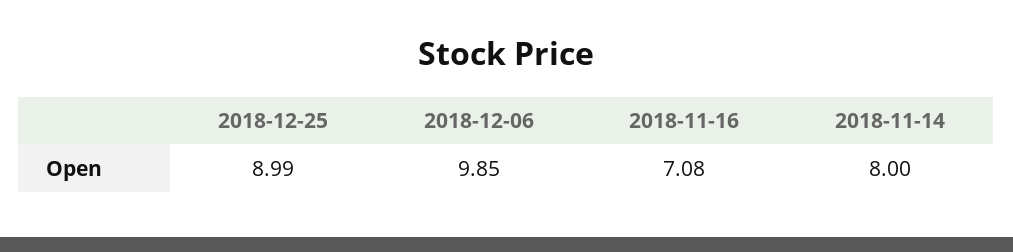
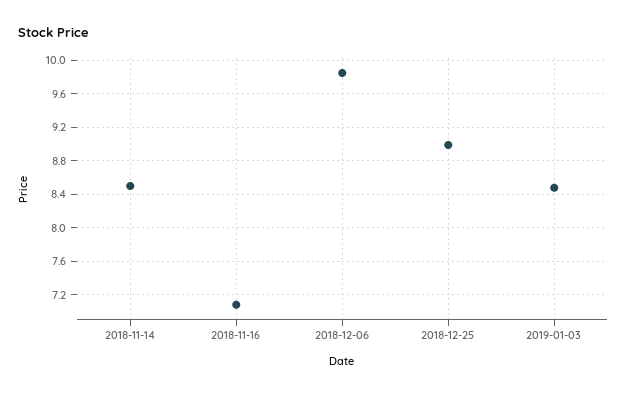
2018-11-14: 8 -> 8.5
2019-01-03: none -> 8.5

